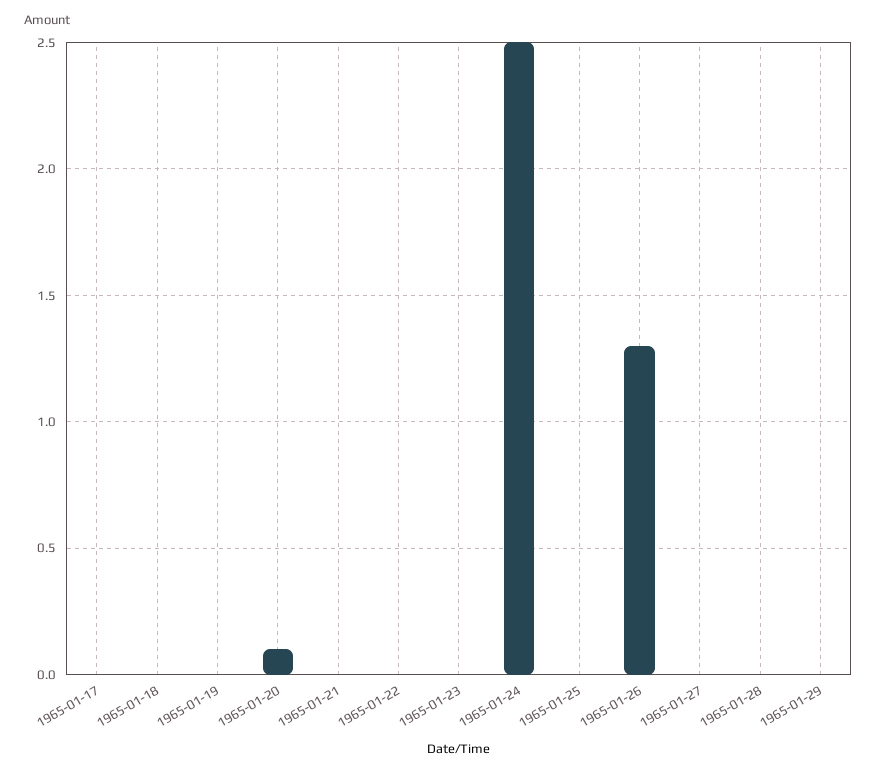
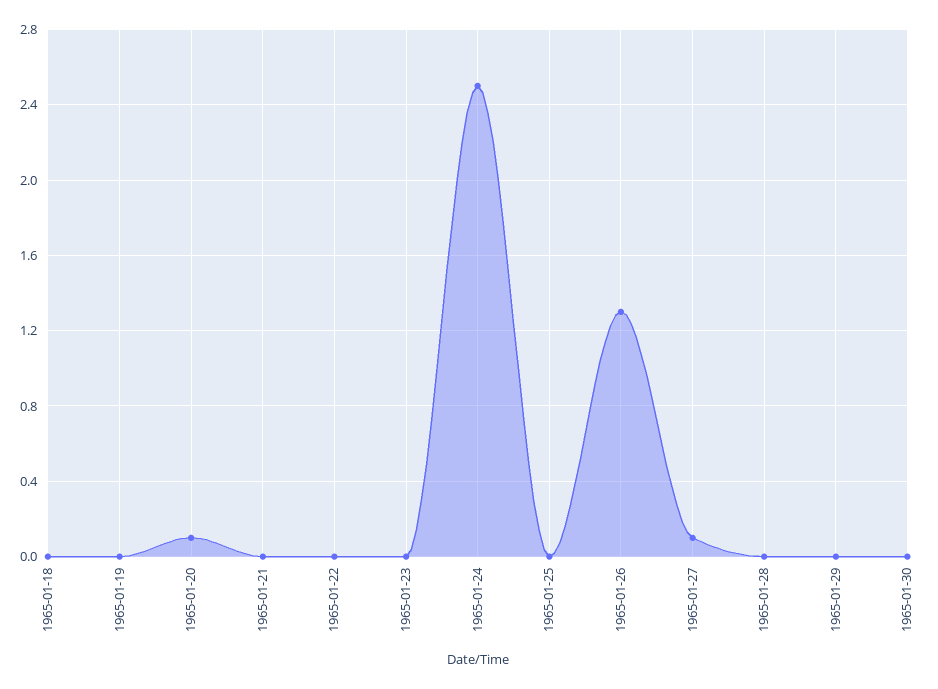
1965-01-17: 0 -> none
1965-01-27: 0 -> 0.1
1965-01-30: none -> 0

